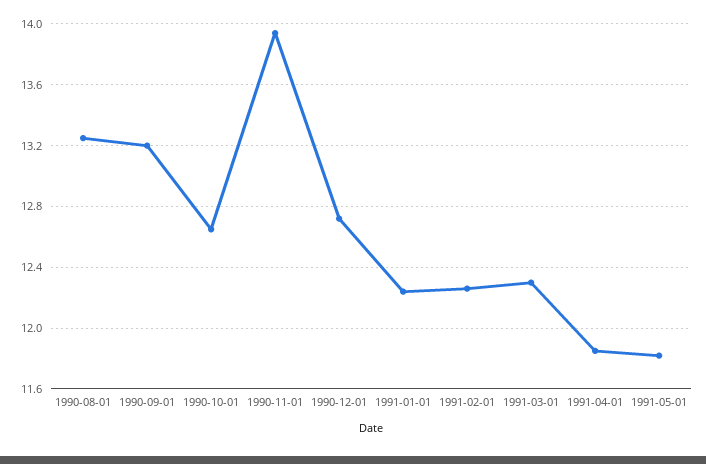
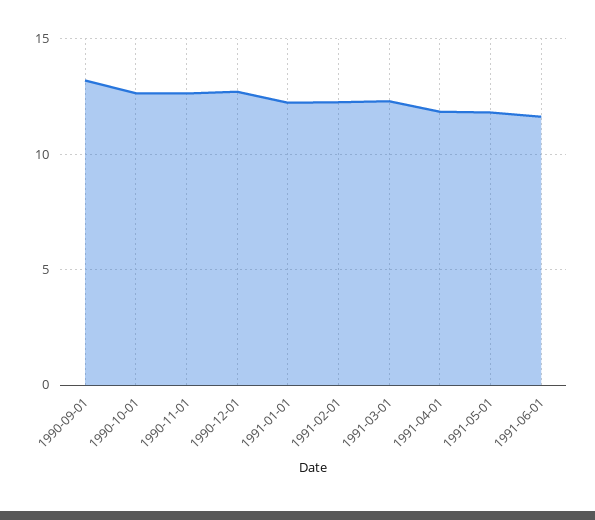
1990-08-01: 13.25 -> none
1990-11-01: 13.95 -> 12.5
1991-06-01: none -> 11.5

